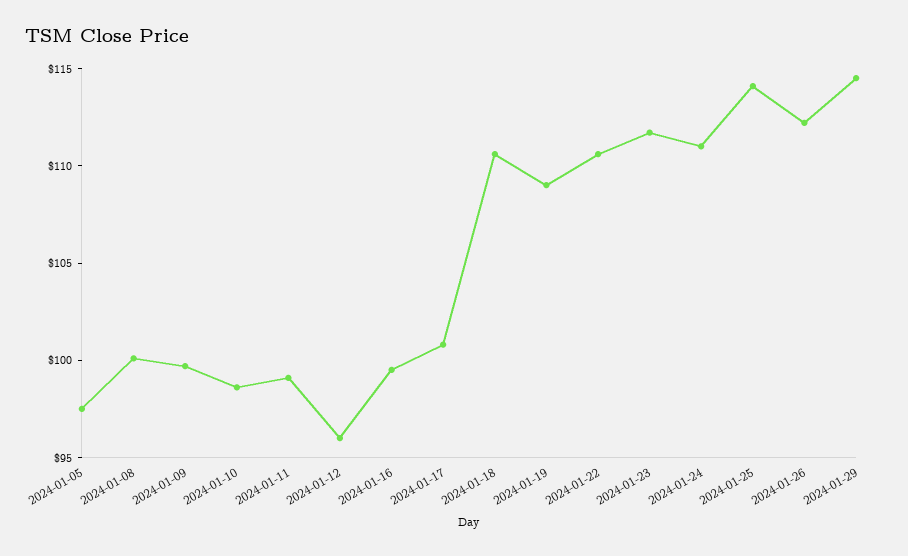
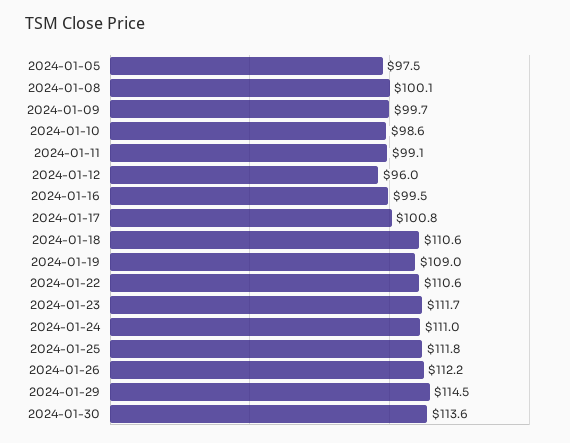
2024-01-25: 114 -> 111.8
2024-01-30: none -> 113.6

